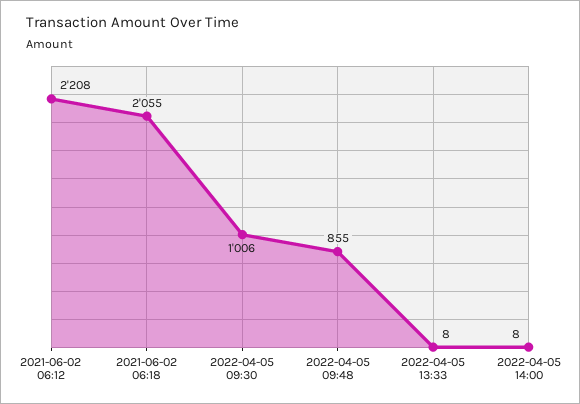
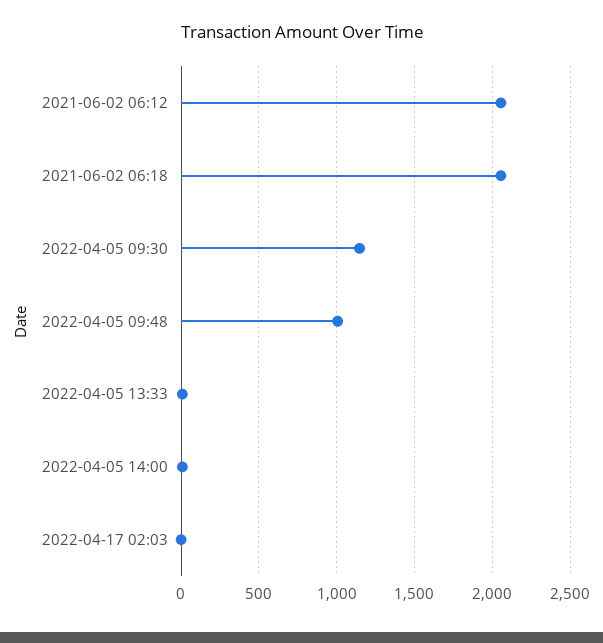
2021-06-02 06:12: 2208 -> 2050
2022-04-05 09:30: 1006 -> 1150
2022-04-05 09:48: 855 -> 1000
2022-04-17 02:03: none -> 0

